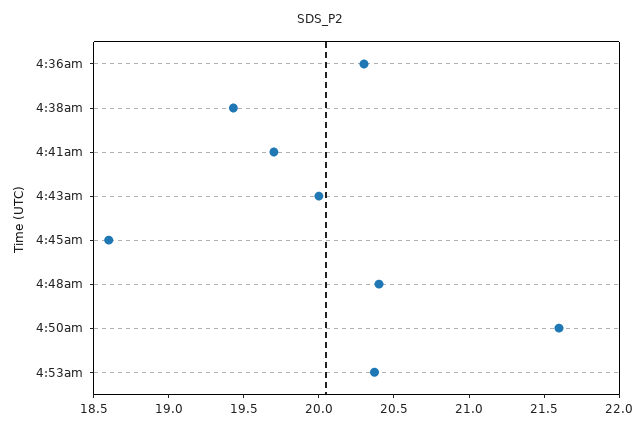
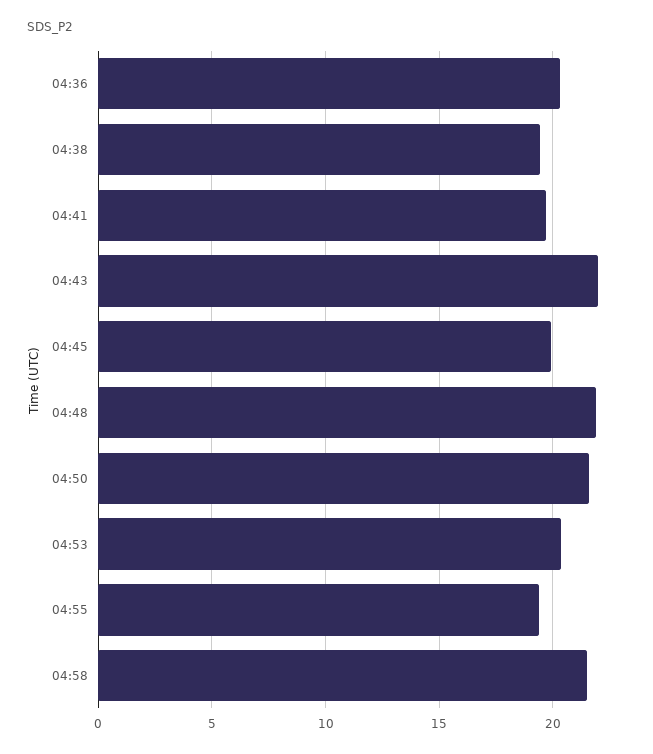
4:43am: 20 -> 22
4:45am: 18.6 -> 20
4:48am: 20.4 -> 22
04:55: none -> 19.5
04:58: none -> 21.5

